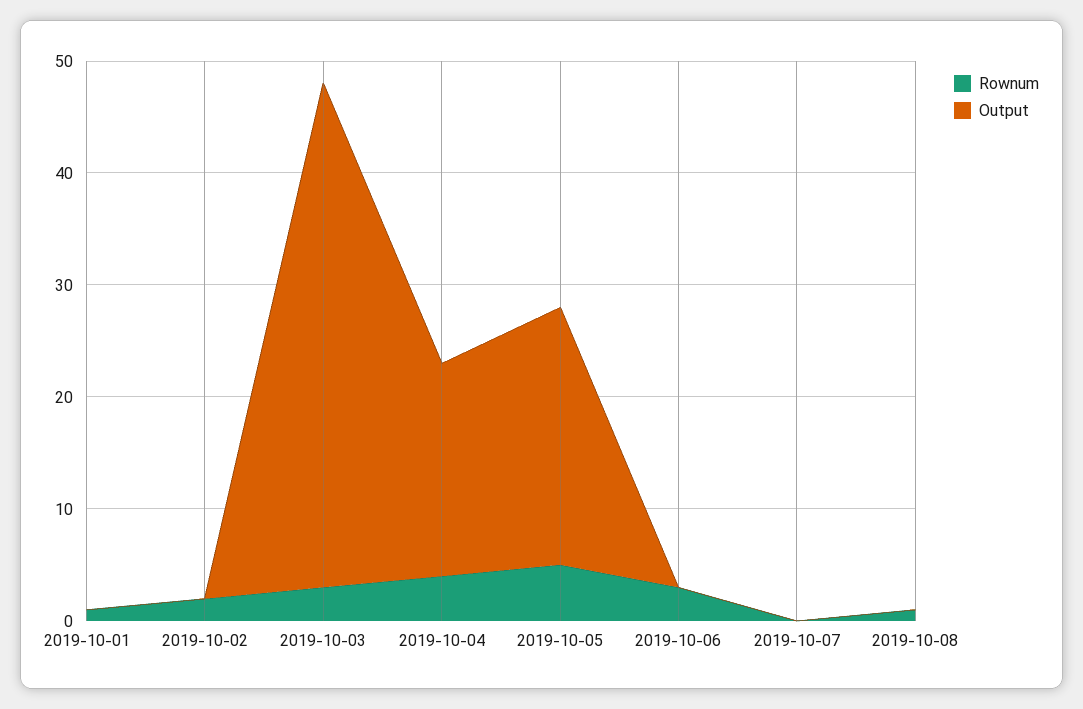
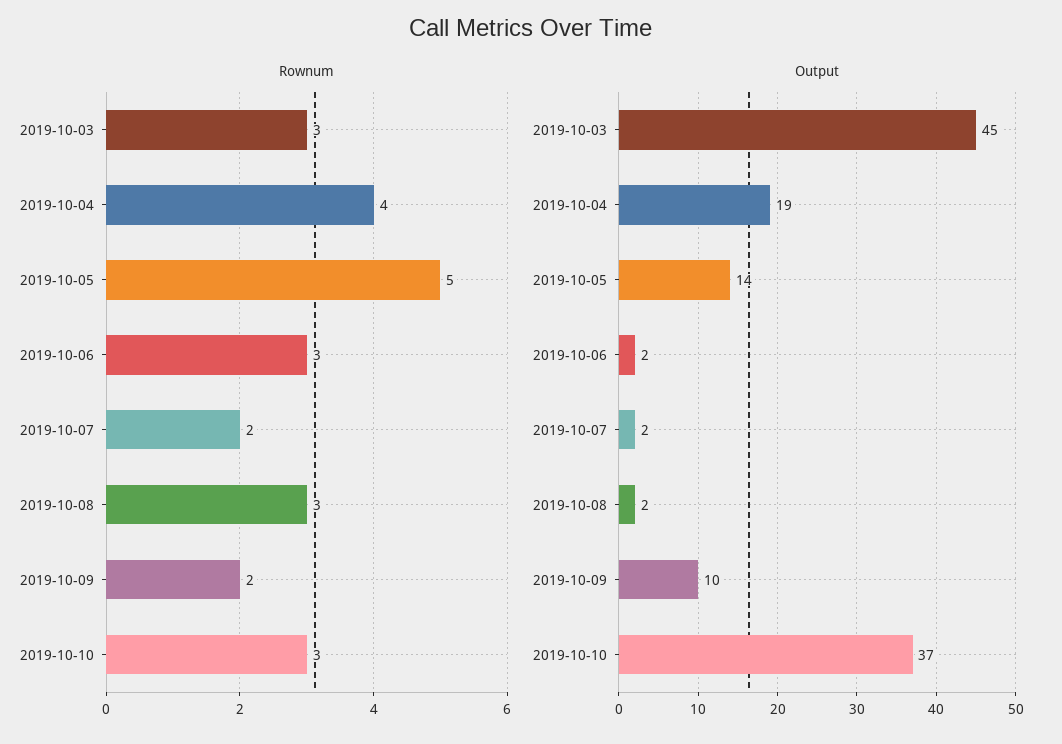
Rownum, 2019-10-01: 1 -> none
Output, 2019-10-01: 0 -> none
Rownum, 2019-10-02: 2 -> none
Output, 2019-10-02: 0 -> none
Output, 2019-10-05: 23 -> 14
Output, 2019-10-06: 0 -> 2
Rownum, 2019-10-07: 0 -> 2
Output, 2019-10-07: 0 -> 2
Rownum, 2019-10-08: 1 -> 3
Output, 2019-10-08: 0 -> 2
Rownum, 2019-10-09: none -> 2
Rownum, 2019-10-10: none -> 3
Output, 2019-10-09: none -> 10
Output, 2019-10-10: none -> 37

